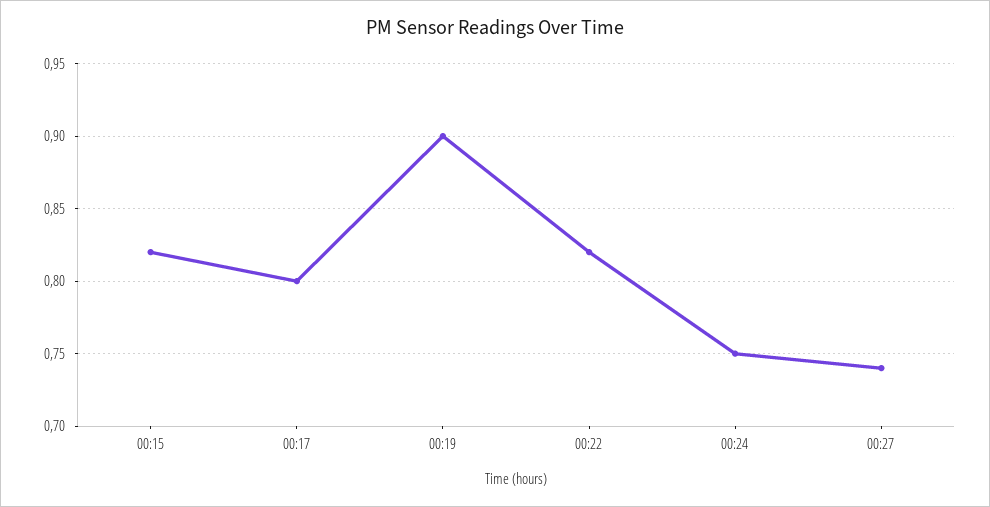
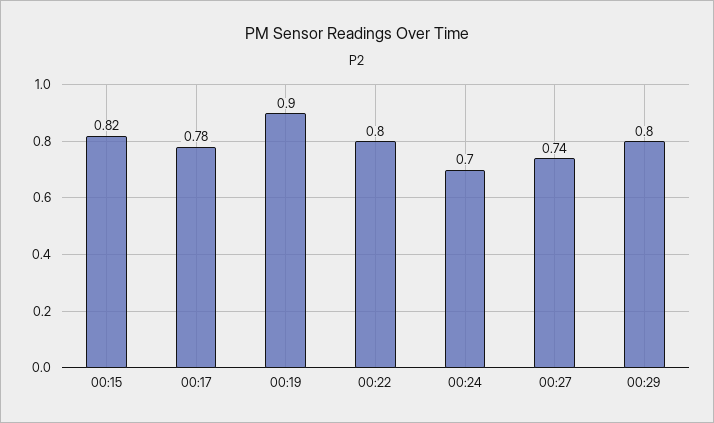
00:17: 0.8 -> 0.78
00:22: 0.82 -> 0.8
00:24: 0.75 -> 0.7
00:29: none -> 0.8

